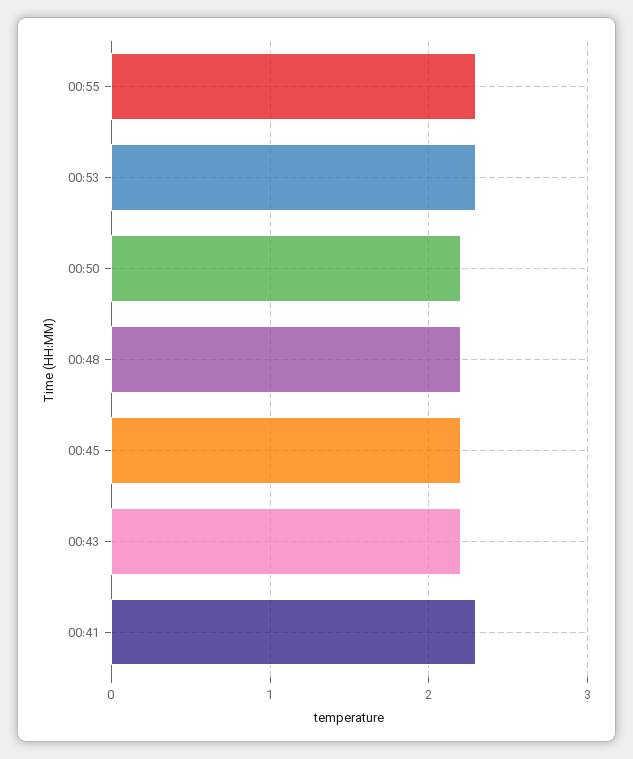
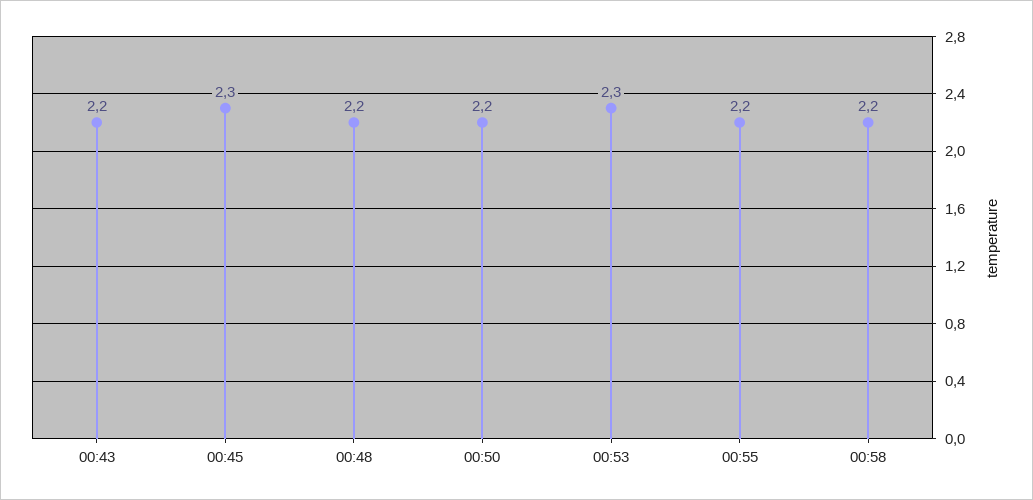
00:55: 2.3 -> 2.2
00:45: 2.2 -> 2.3
00:41: 2.3 -> none
00:58: none -> 2.2

